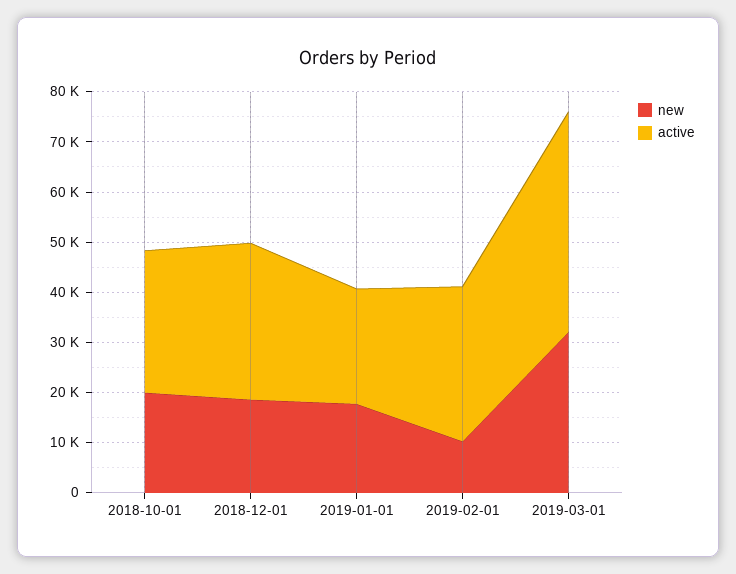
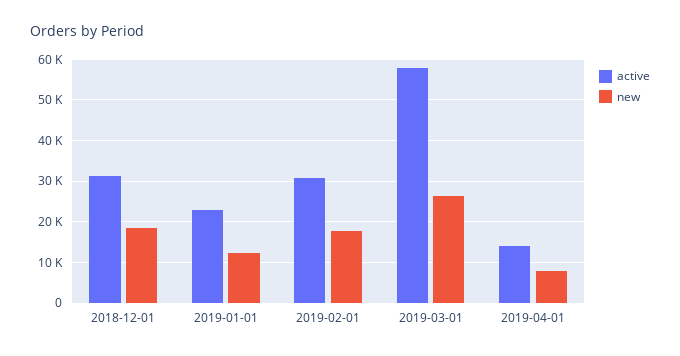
new, 2018-10-01: 20000 -> none
active, 2018-10-01: 28000 -> none
new, 2019-01-01: 18000 -> 12000
new, 2019-02-01: 10000 -> 18000
new, 2019-03-01: 32000 -> 26000
active, 2019-03-01: 44000 -> 58000
active, 2019-04-01: none -> 14000
new, 2019-04-01: none -> 8000

